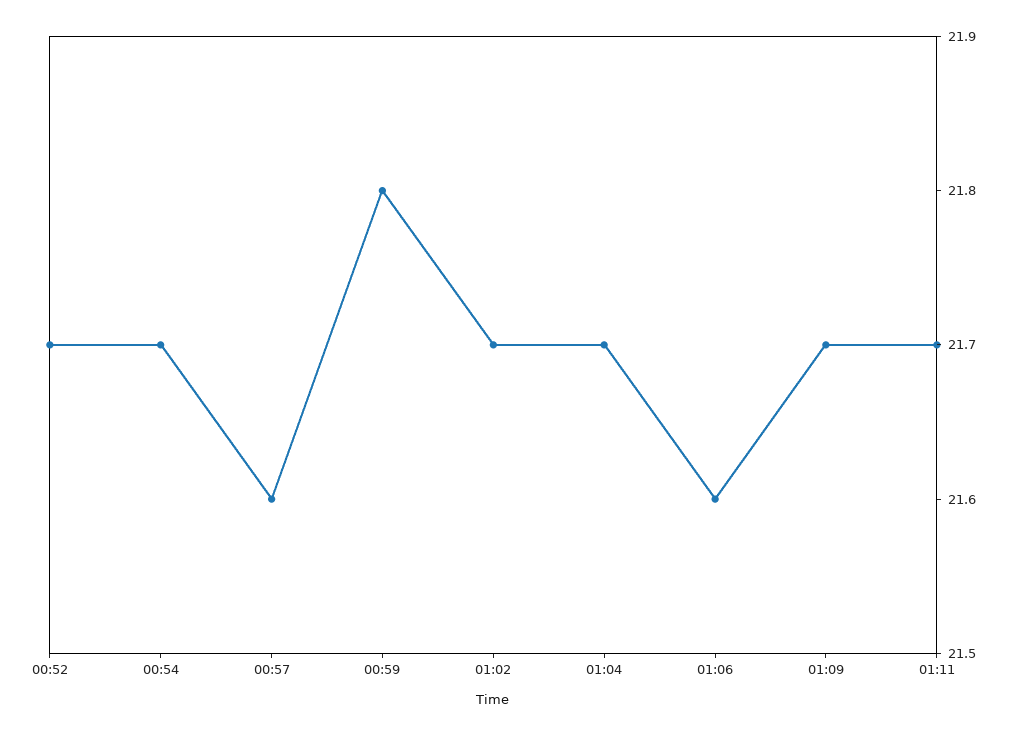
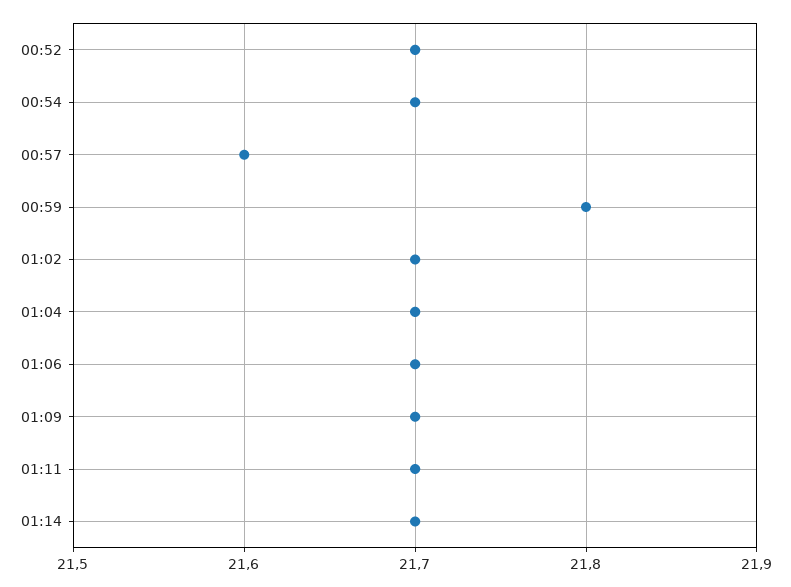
01:06: 21.6 -> 21.7
01:14: none -> 21.7

